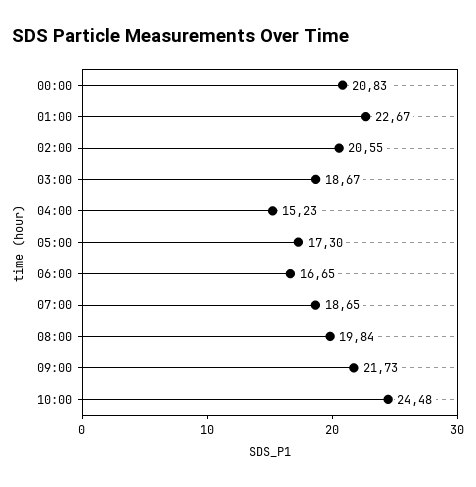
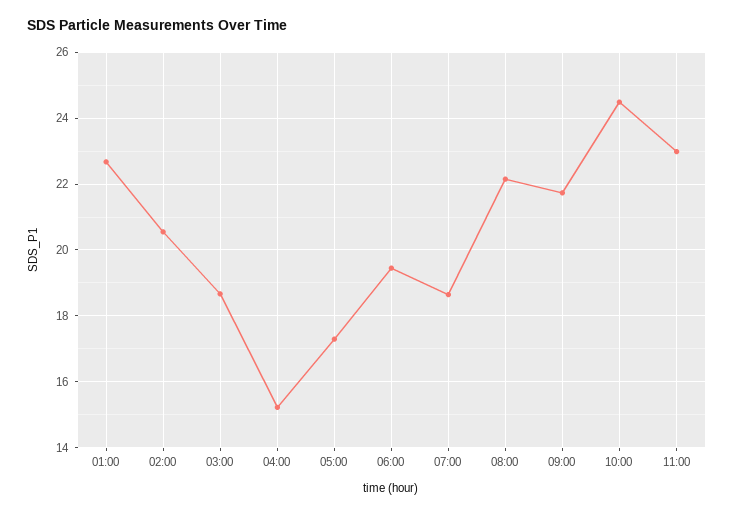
00:00: 20.83 -> none
06:00: 16.65 -> 19.4
08:00: 19.84 -> 22.2
11:00: none -> 23

